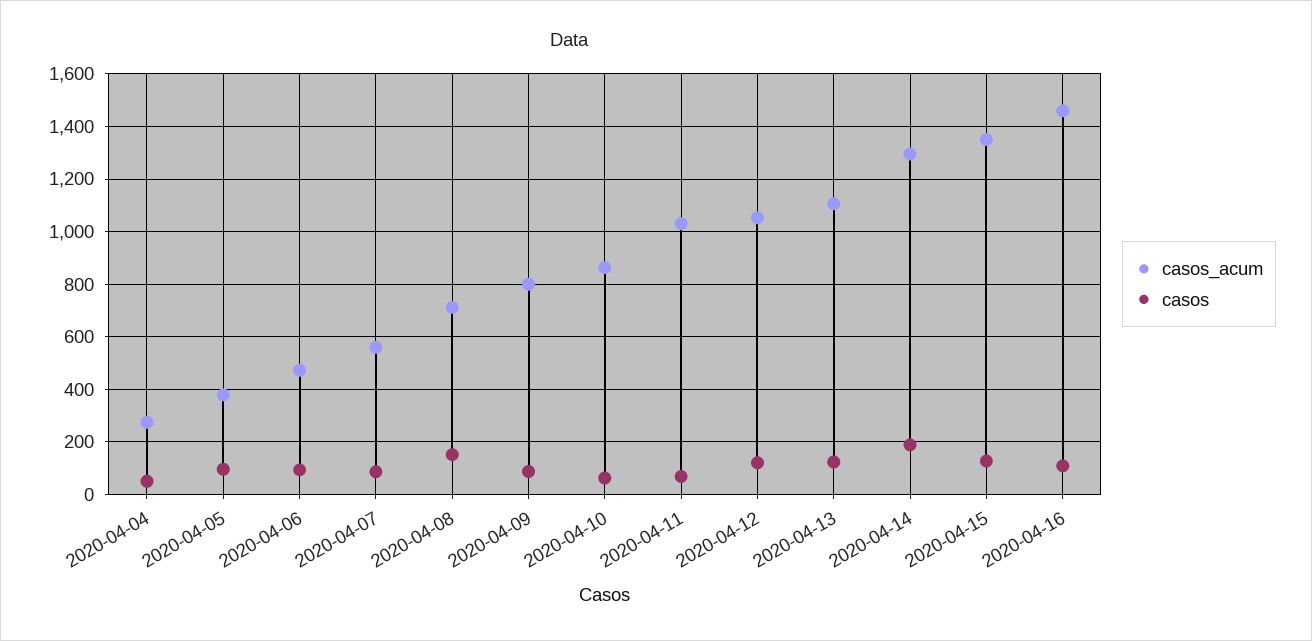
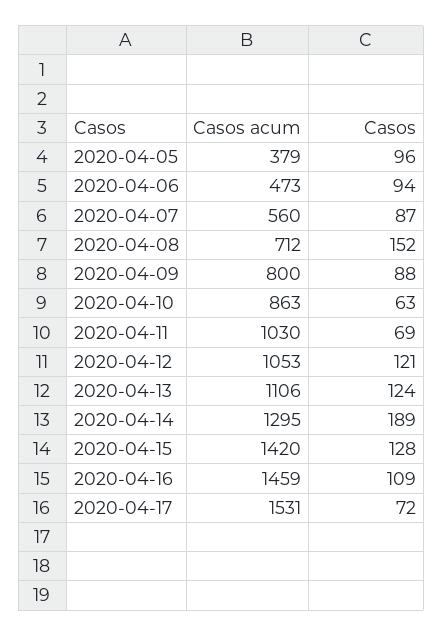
casos_acum, 2020-04-04: 275 -> none
casos, 2020-04-04: 50 -> none
casos_acum, 2020-04-15: 1350 -> 1420
casos_acum, 2020-04-17: none -> 1531
casos, 2020-04-17: none -> 72

